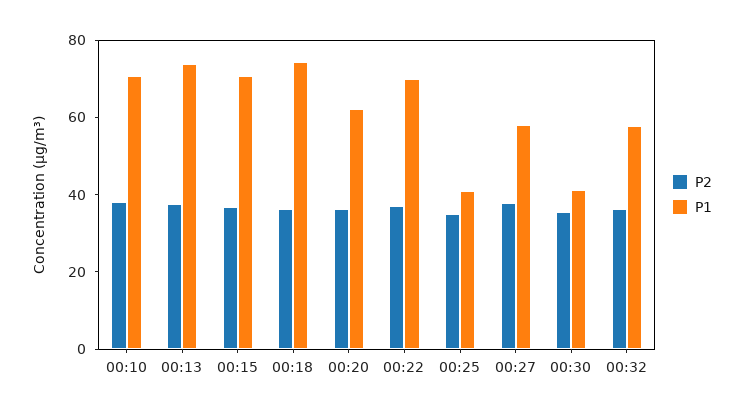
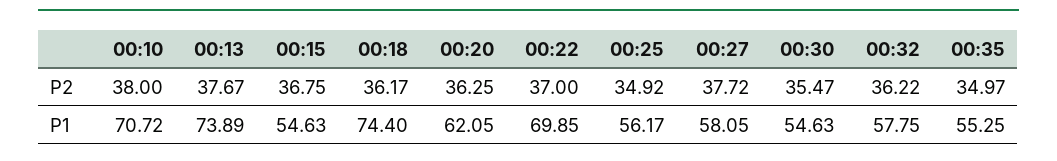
P1, 00:15: 70 -> 54.63
P1, 00:25: 40 -> 56.17
P1, 00:30: 40 -> 54.63
P2, 00:35: none -> 34.97
P1, 00:35: none -> 55.25

